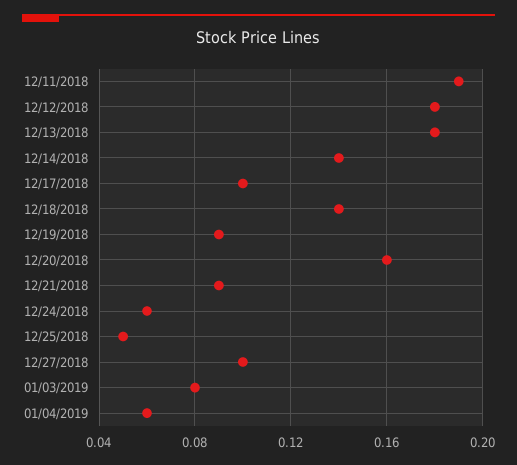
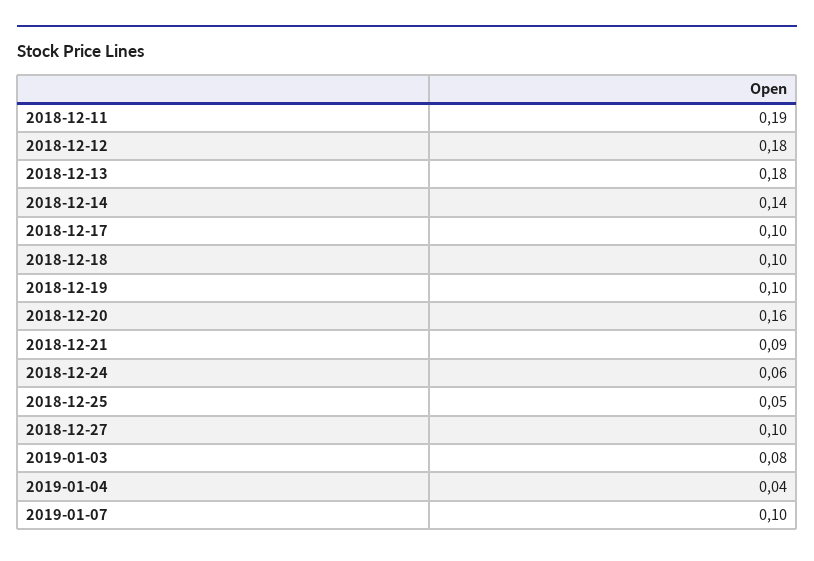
12/18/2018: 0.14 -> 0.1
12/19/2018: 0.09 -> 0.1
01/04/2019: 0.06 -> 0.04
2019-01-07: none -> 0.1

